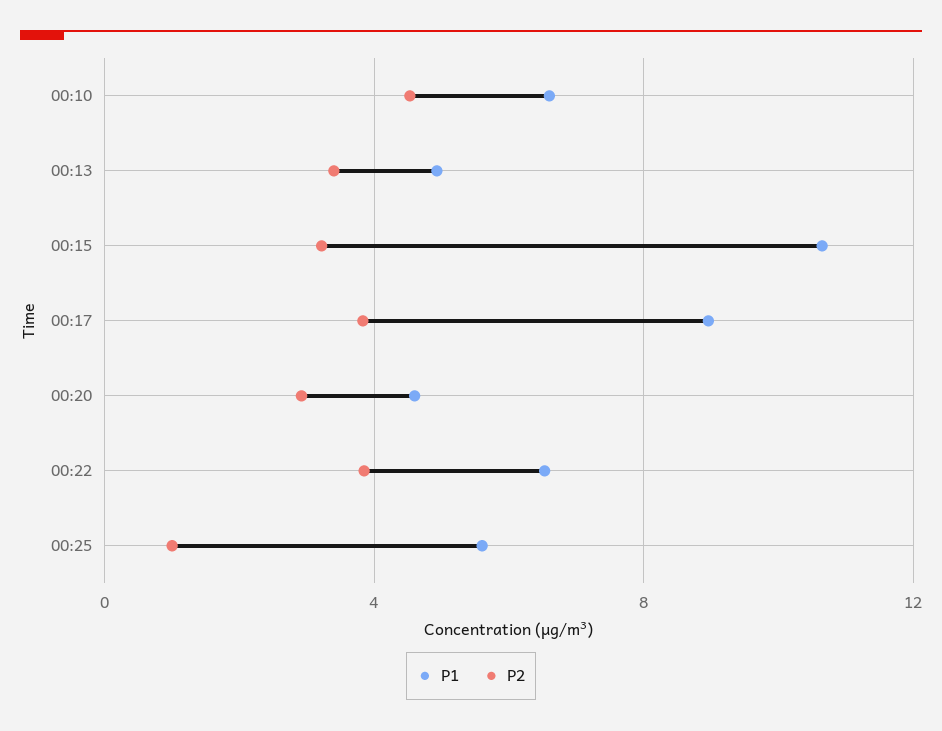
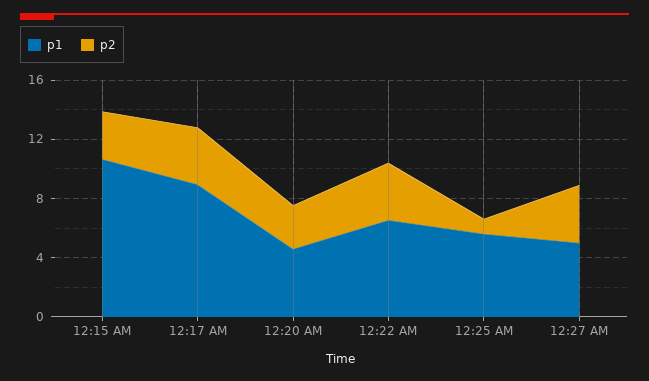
P1, 00:10: 6.5 -> none
P2, 00:10: 4.5 -> none
P1, 00:13: 5 -> none
P2, 00:13: 3.5 -> none
P1, 12:27 AM: none -> 5
P2, 12:27 AM: none -> 4

